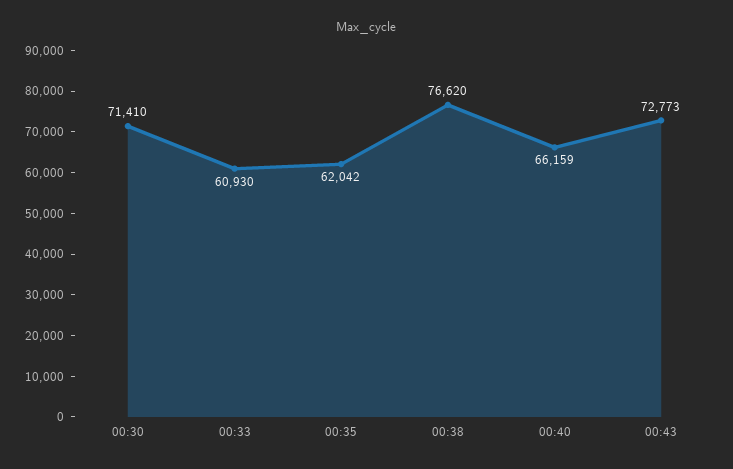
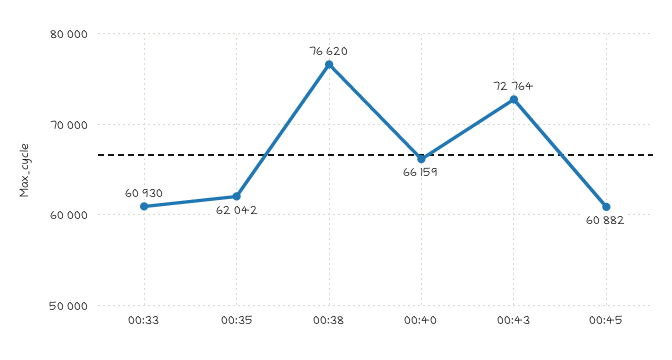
00:30: 71410 -> none
00:43: 72773 -> 72764
00:45: none -> 60882

